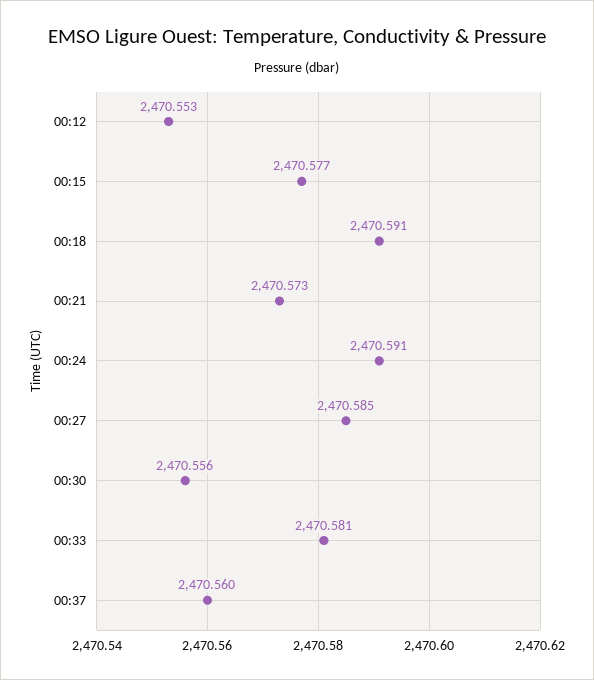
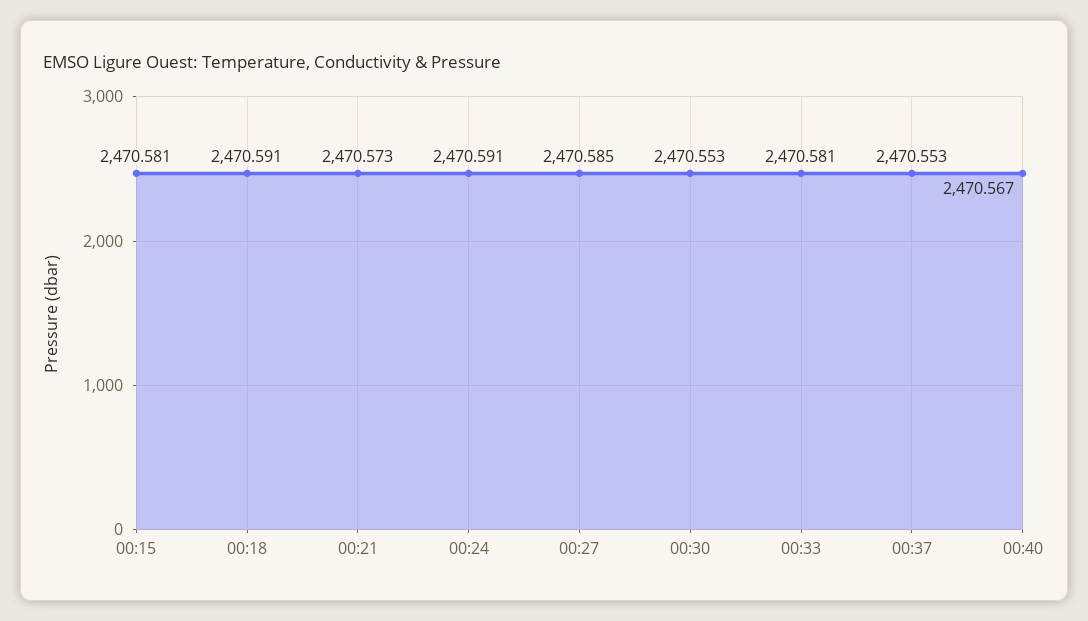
00:12: 2470.553 -> none
00:15: 2470.577 -> 2470.581
00:30: 2470.556 -> 2470.553
00:37: 2470.56 -> 2470.553
00:40: none -> 2470.567

